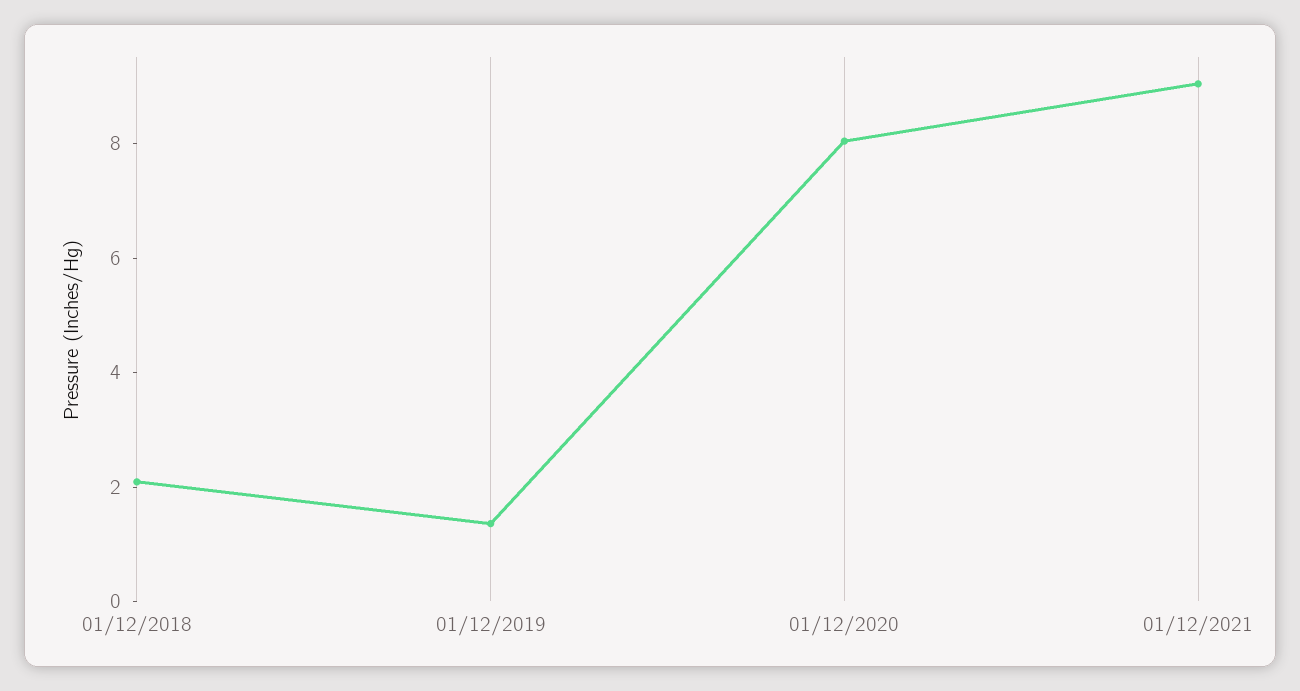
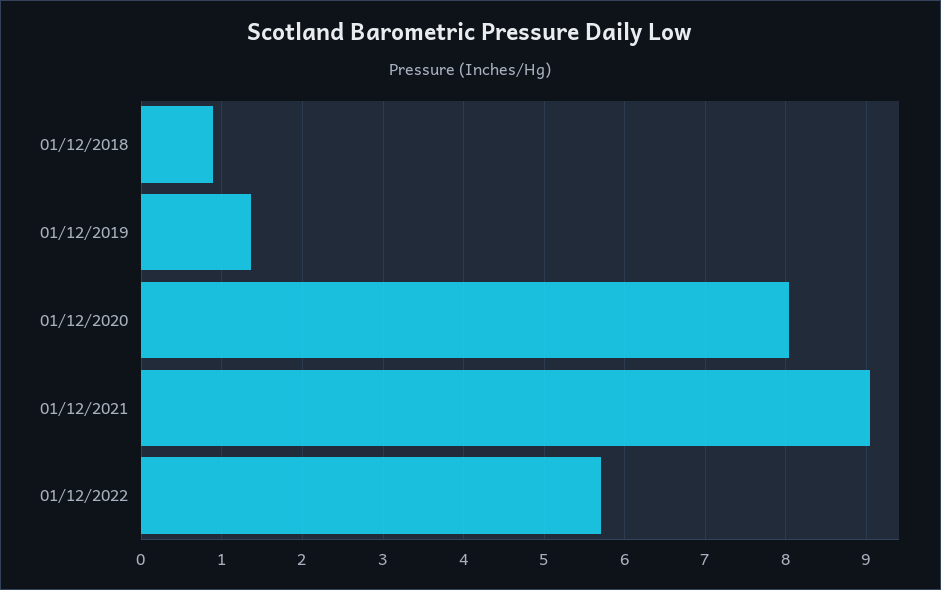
01/12/2018: 2 -> 0.9
01/12/2022: none -> 5.7

